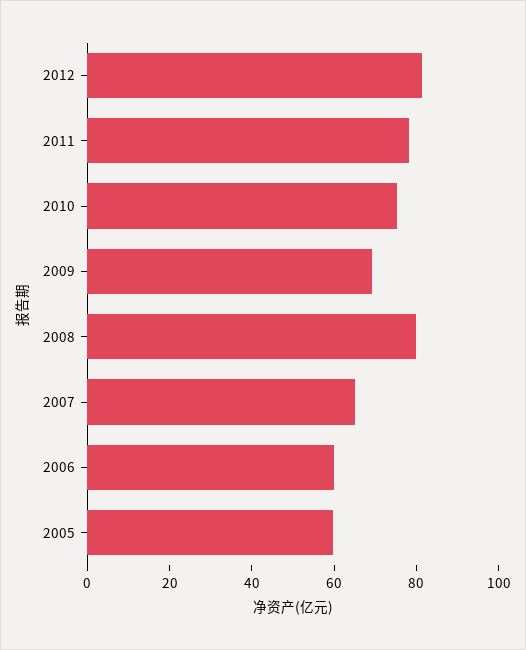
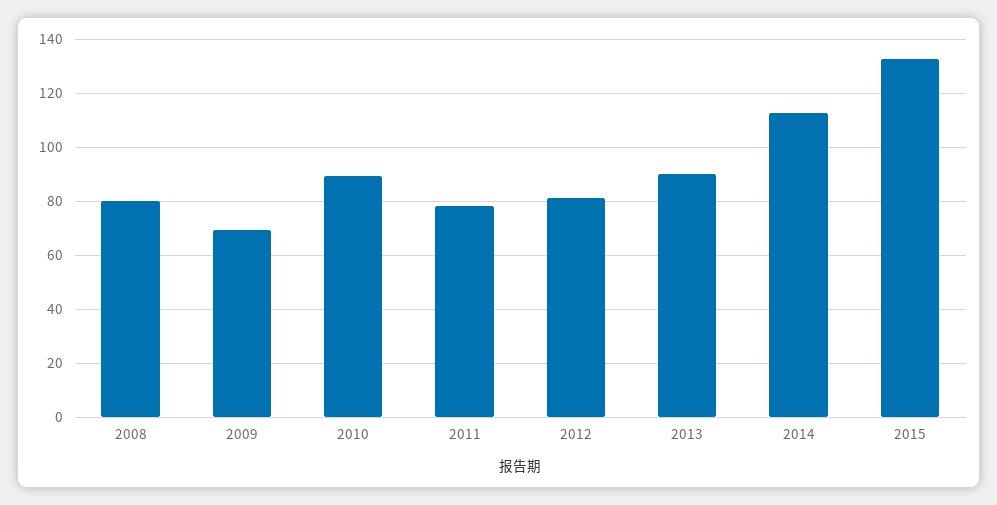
2010: 75 -> 90
2007: 65 -> none
2006: 60 -> none
2005: 60 -> none
2013: none -> 90
2014: none -> 112.5
2015: none -> 132.5

